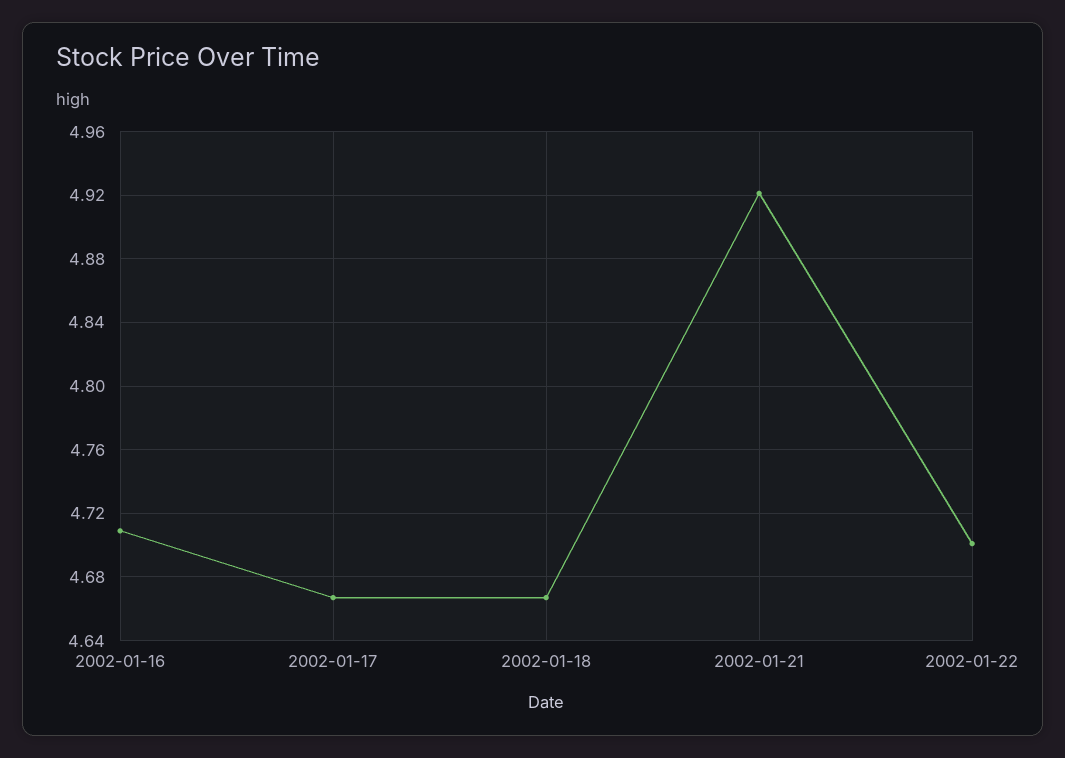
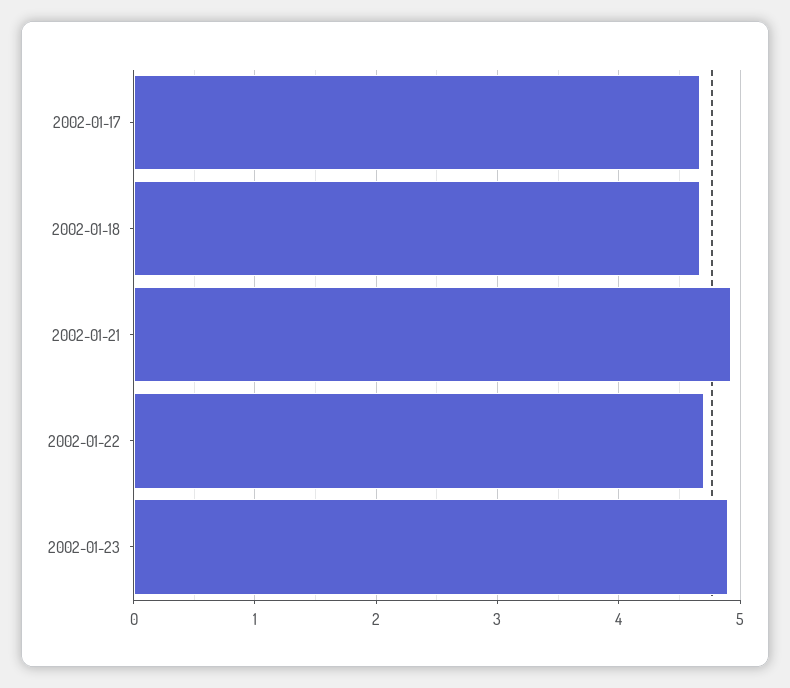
2002-01-16: 4.71 -> none
2002-01-23: none -> 4.9

